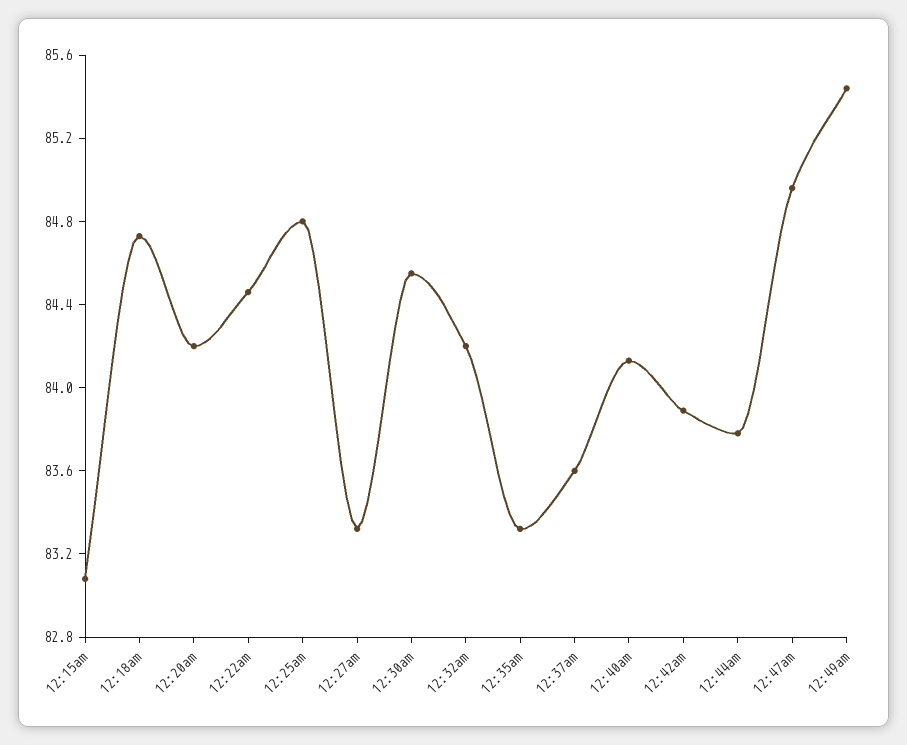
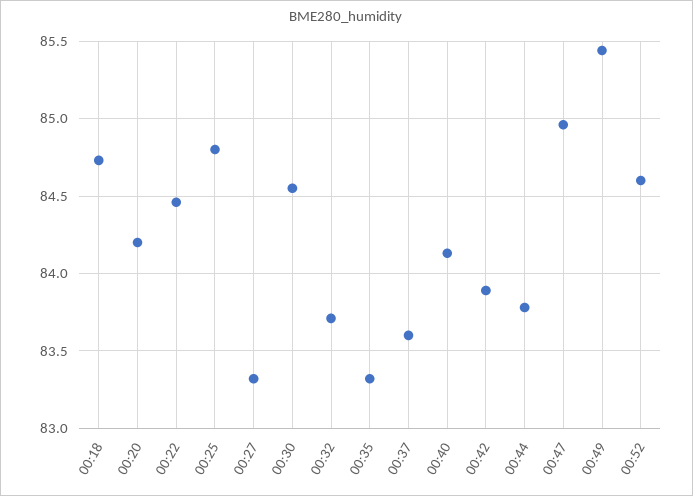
12:15am: 83.1 -> none
12:32am: 84.2 -> 83.7
00:52: none -> 84.6

